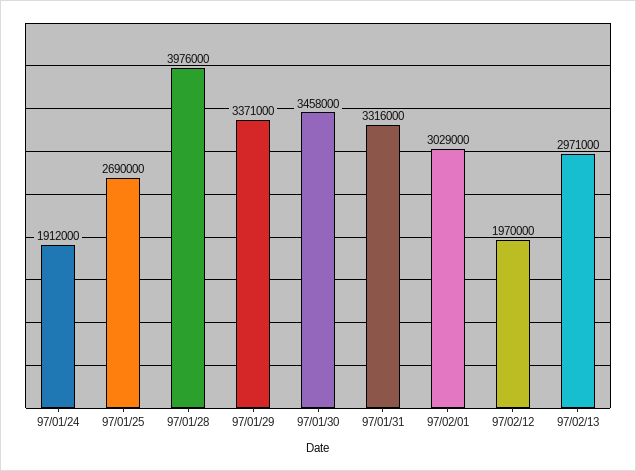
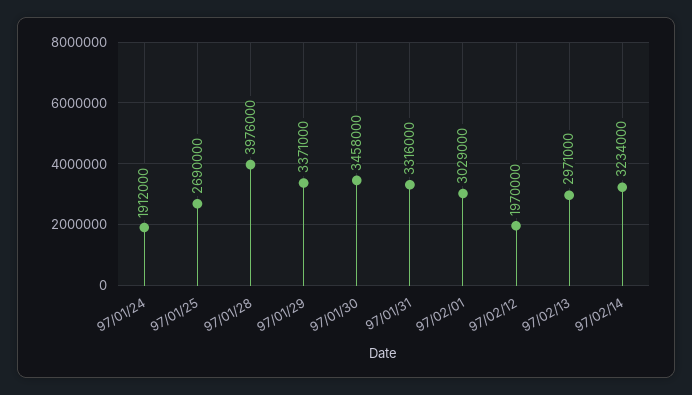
97/02/14: none -> 3234000

